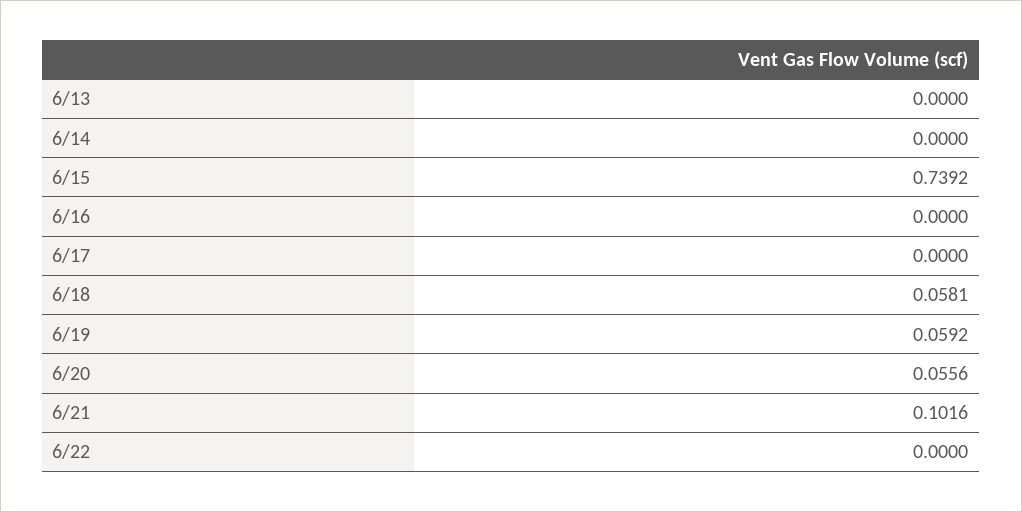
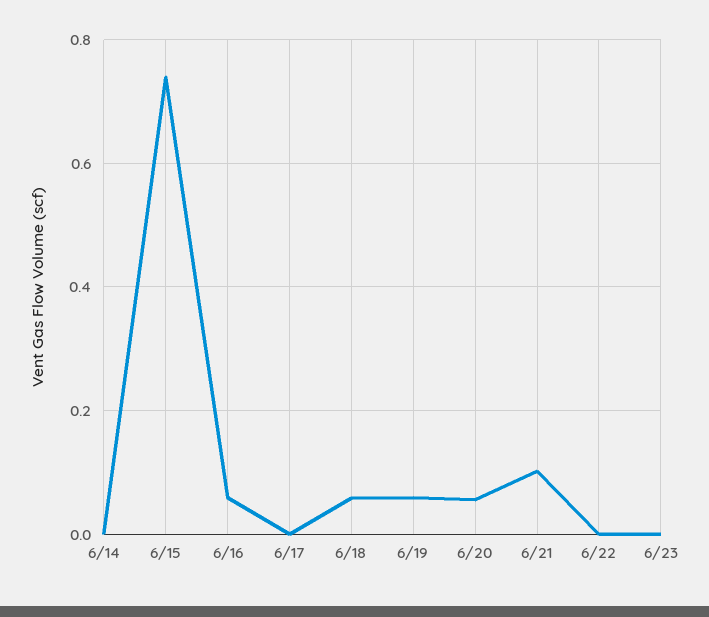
6/13: 0 -> none
6/16: 0 -> 0.06
6/23: none -> 0

